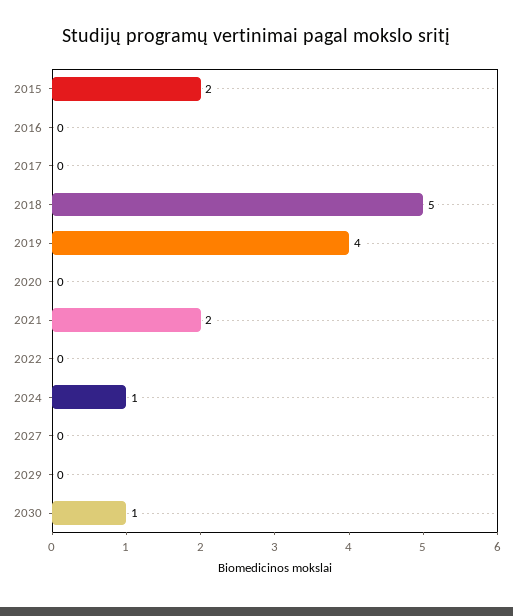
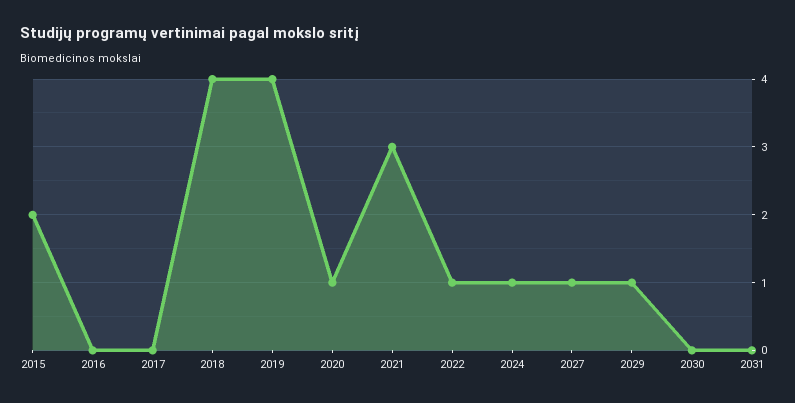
2018: 5 -> 4
2020: 0 -> 1
2021: 2 -> 3
2022: 0 -> 1
2027: 0 -> 1
2029: 0 -> 1
2030: 1 -> 0
2031: none -> 0

